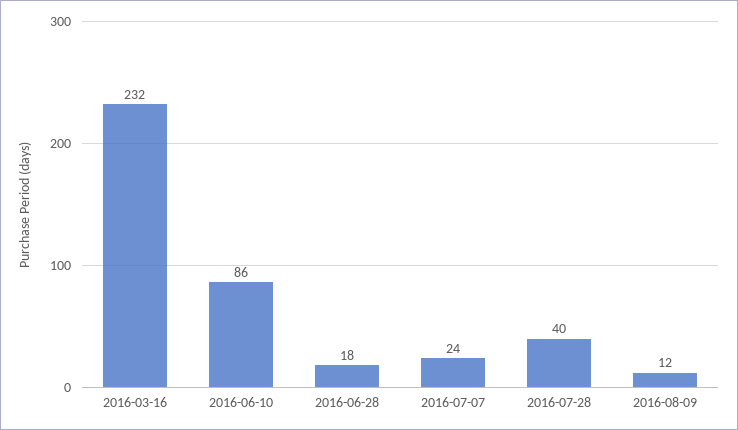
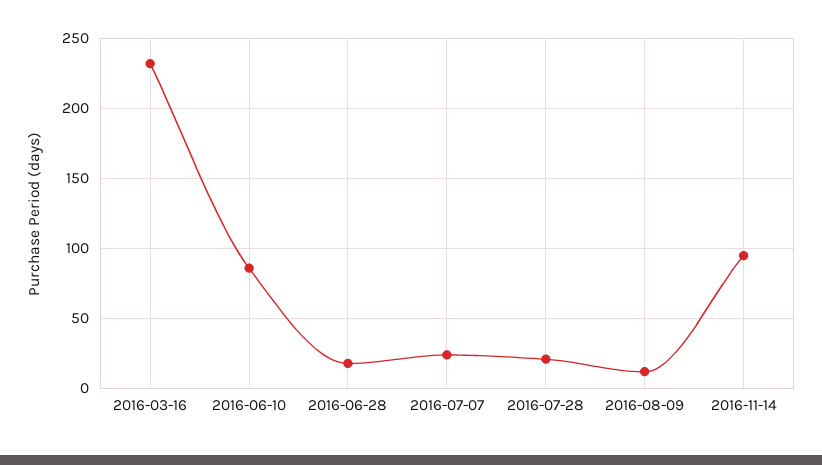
2016-07-28: 40 -> 20
2016-11-14: none -> 95

